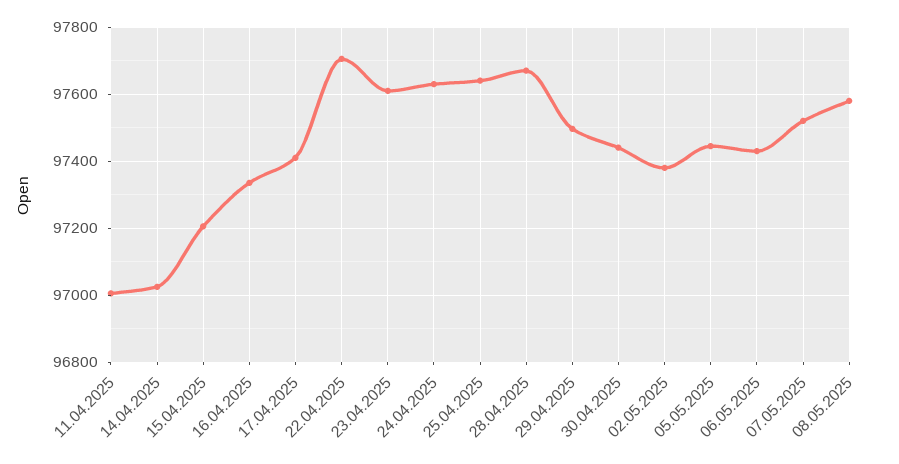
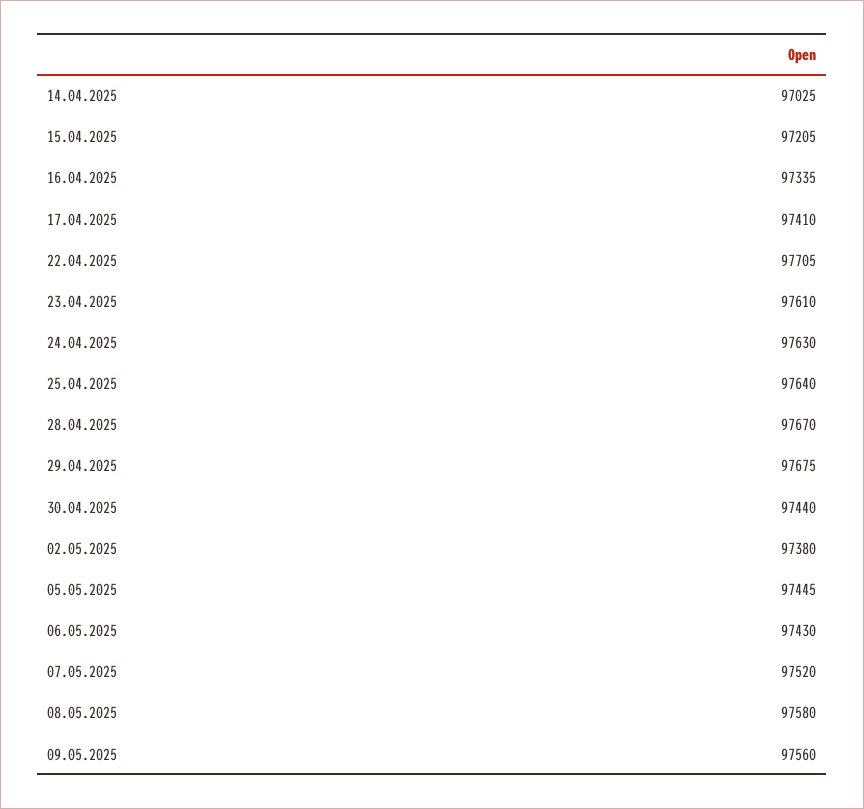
11.04.2025: 97000 -> none
29.04.2025: 97500 -> 97675
09.05.2025: none -> 97560

